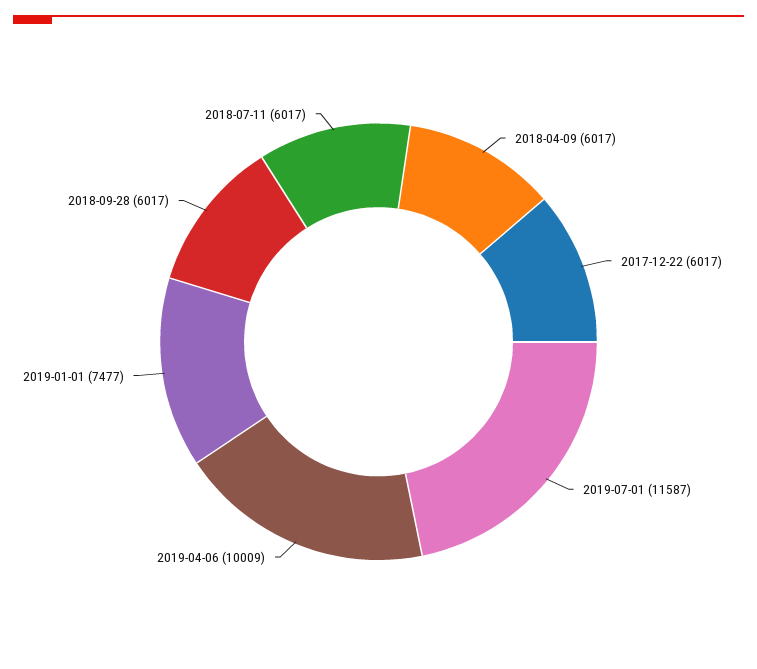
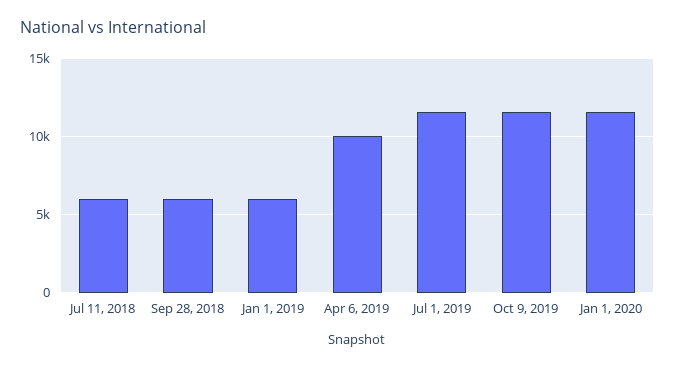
2018-04-09: 6017 -> none
2017-12-22: 6017 -> none
2019-01-01: 7477 -> 6000
Oct 9, 2019: none -> 11500
Jan 1, 2020: none -> 11500

